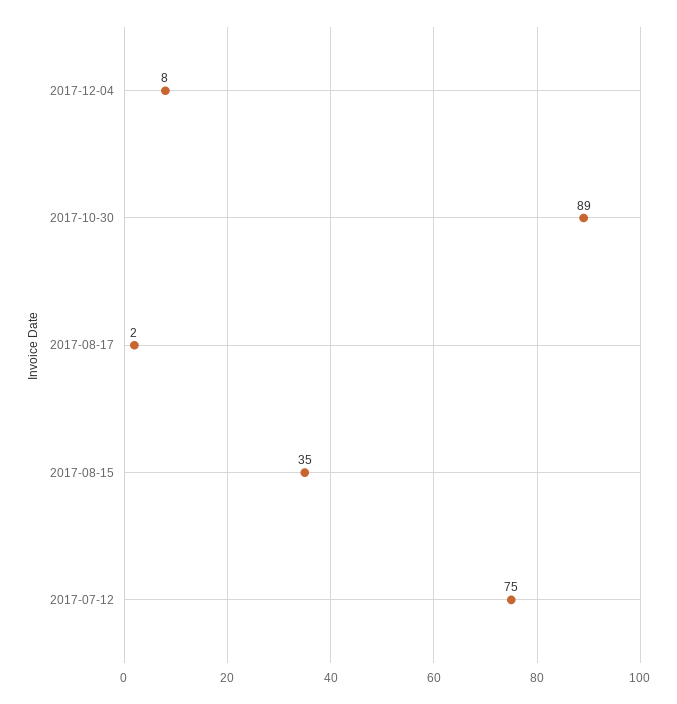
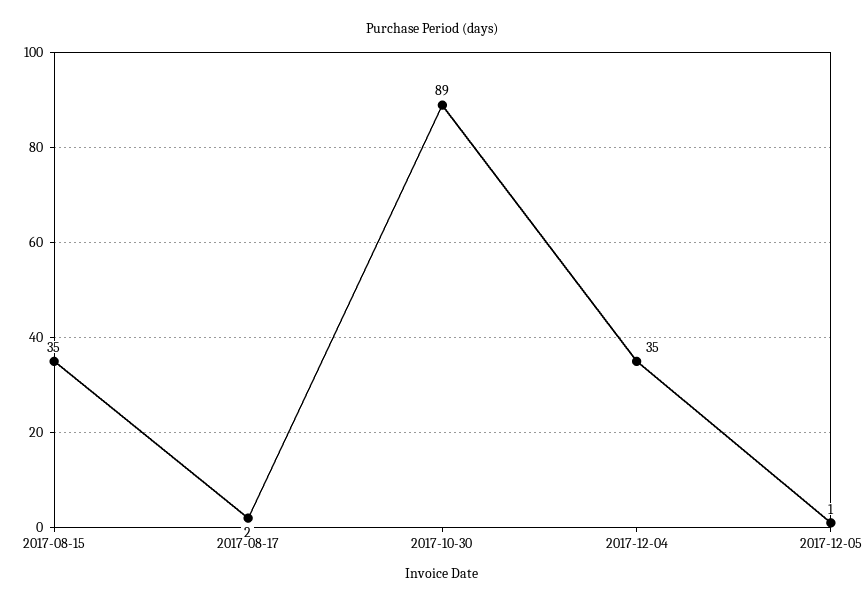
2017-12-04: 8 -> 35
2017-07-12: 75 -> none
2017-12-05: none -> 1

